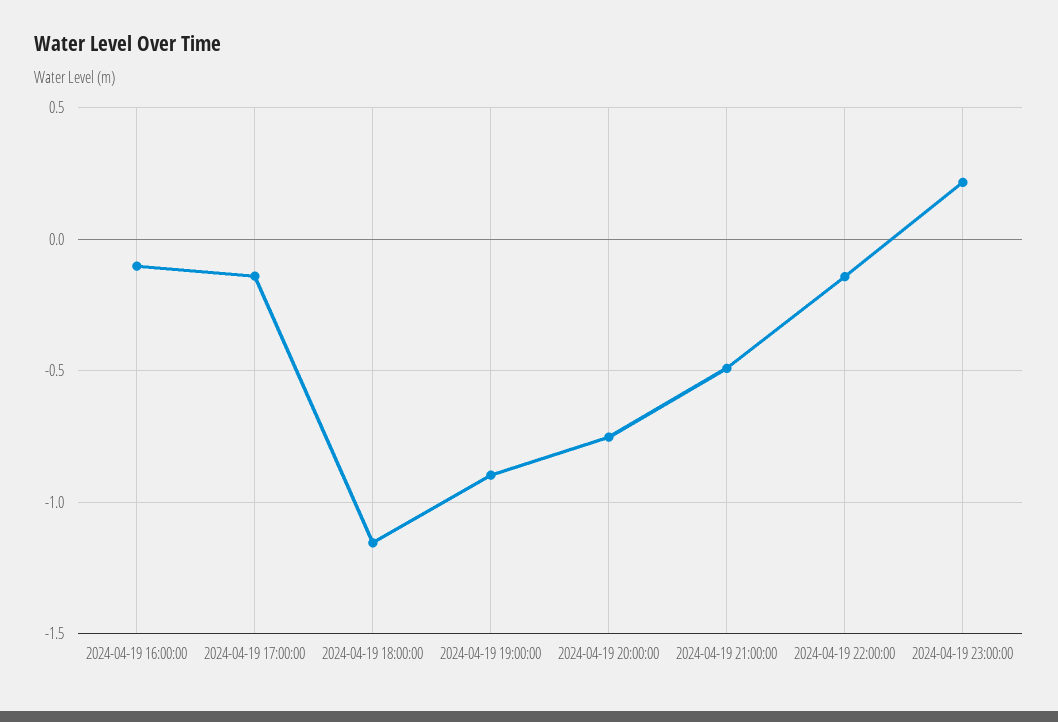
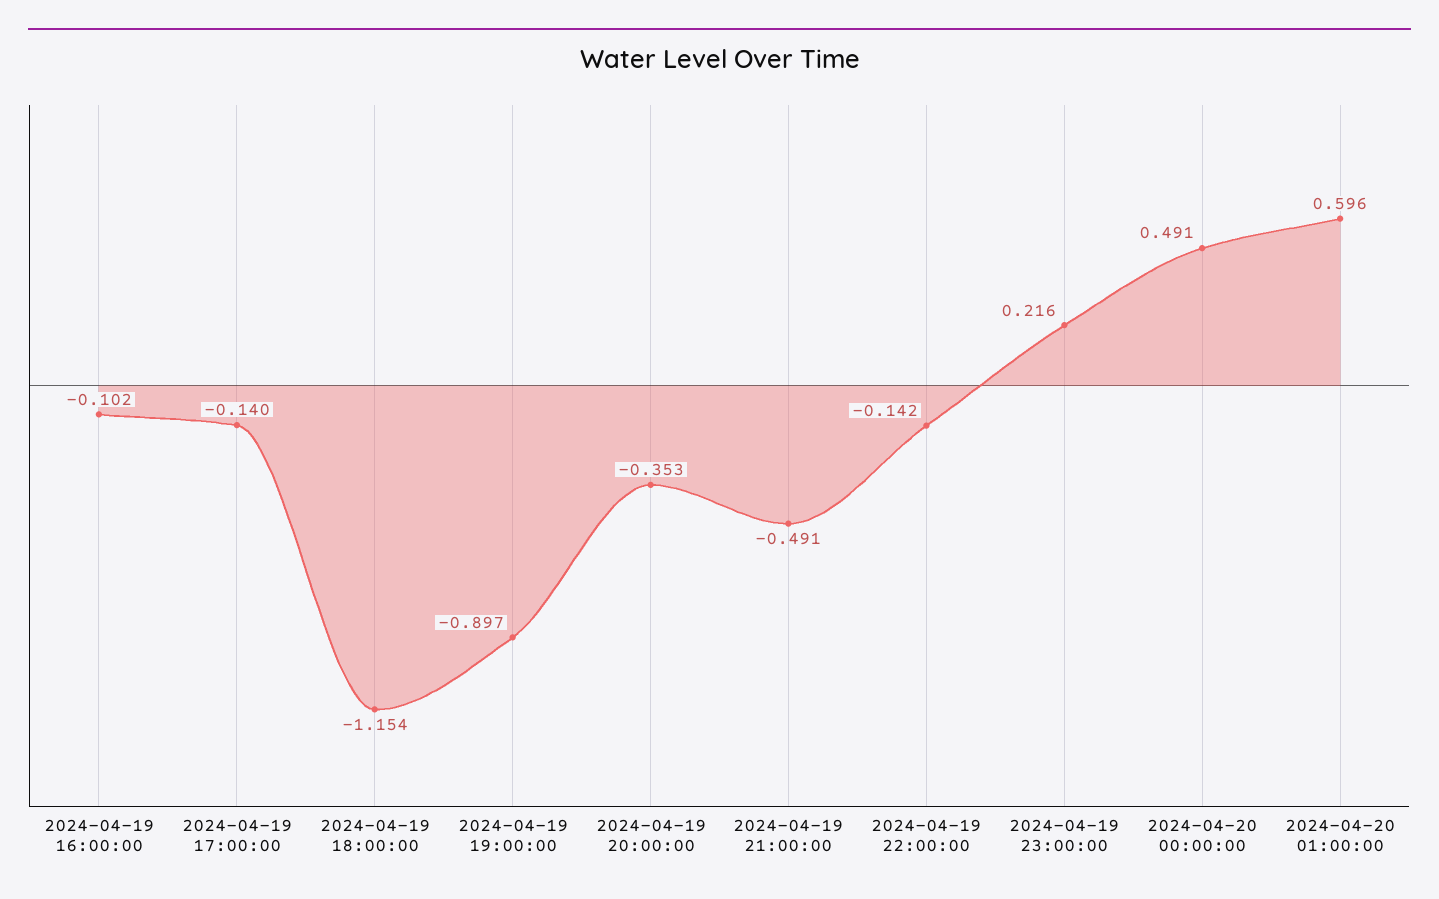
2024-04-19 20:00:00: -0.75 -> -0.353
2024-04-20 00:00:00: none -> 0.491
2024-04-20 01:00:00: none -> 0.596

